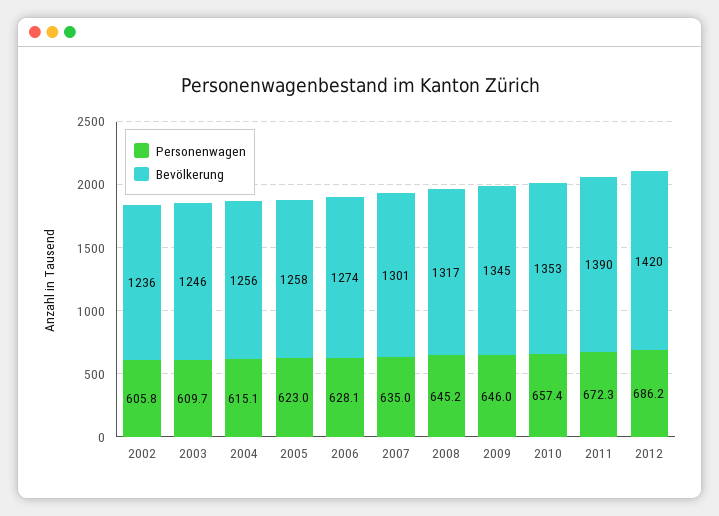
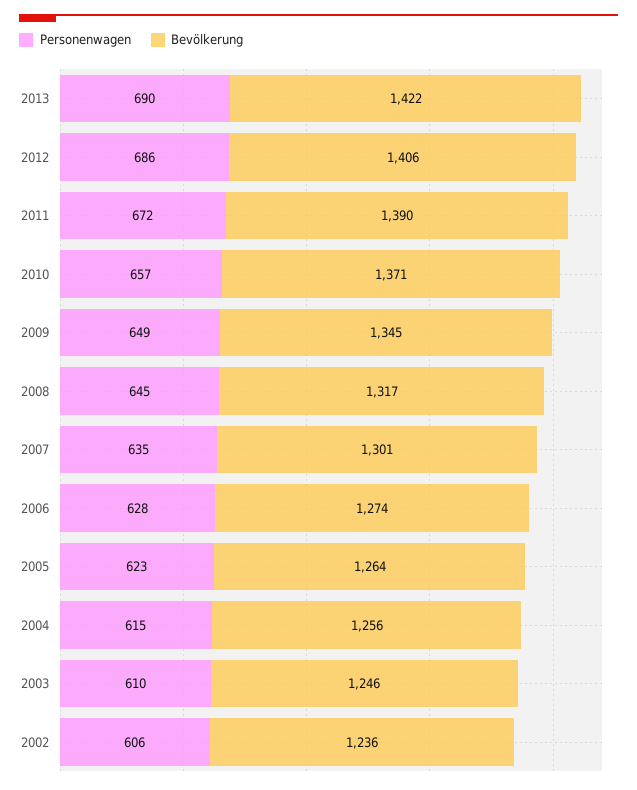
Bevölkerung, 2005: 1258 -> 1264
Personenwagen, 2009: 646 -> 649
Bevölkerung, 2010: 1353 -> 1371
Bevölkerung, 2012: 1420 -> 1406
Personenwagen, 2013: none -> 690
Bevölkerung, 2013: none -> 1422

